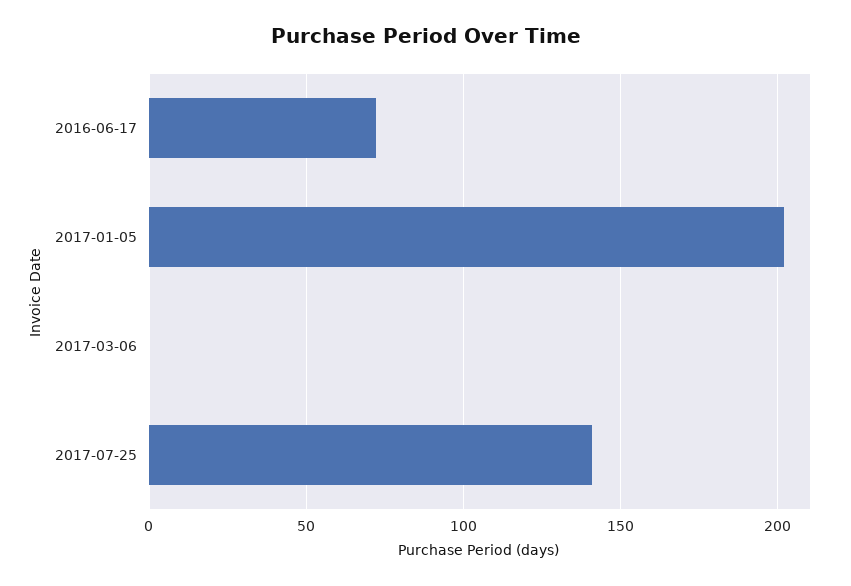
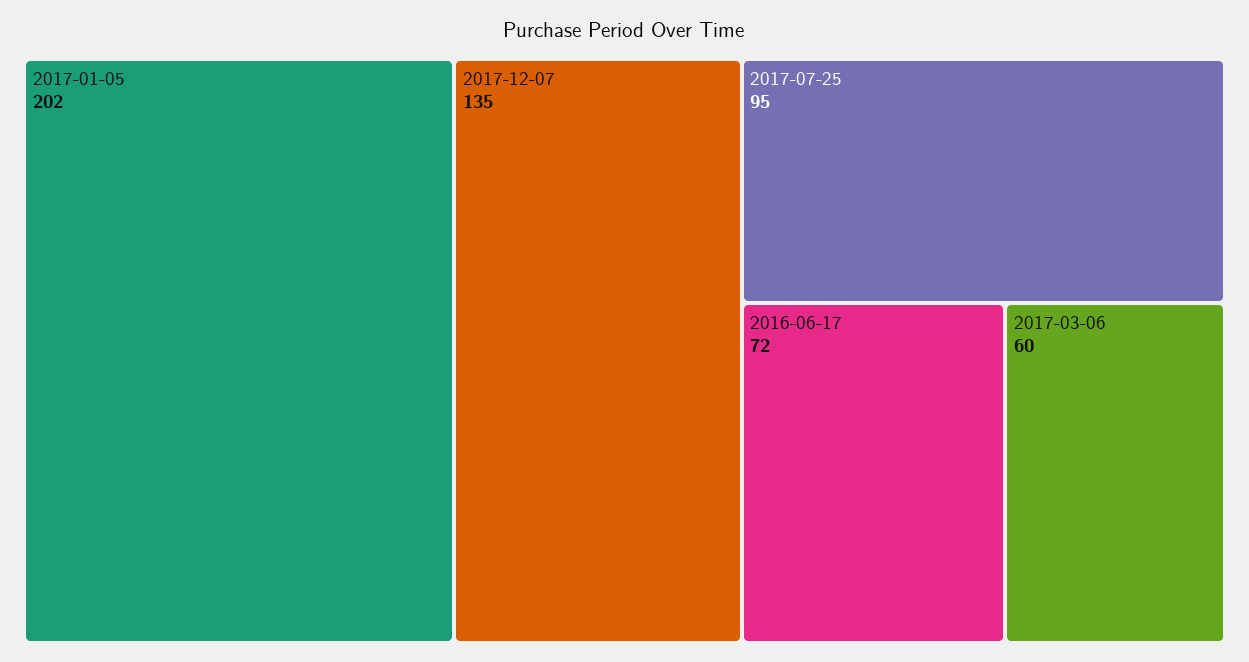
2017-03-06: 0 -> 60
2017-07-25: 140 -> 95
2017-12-07: none -> 135

